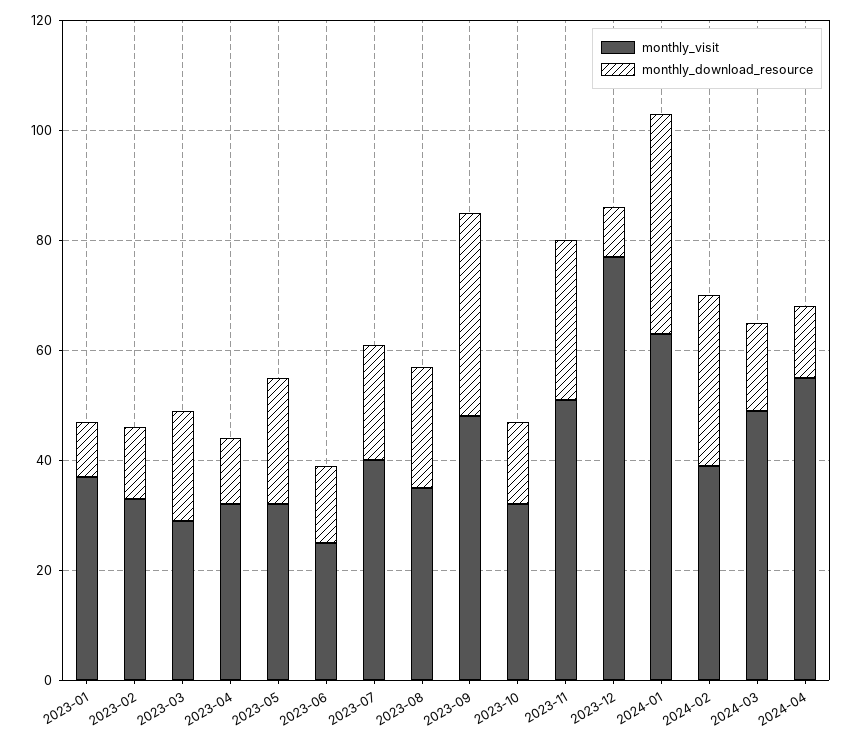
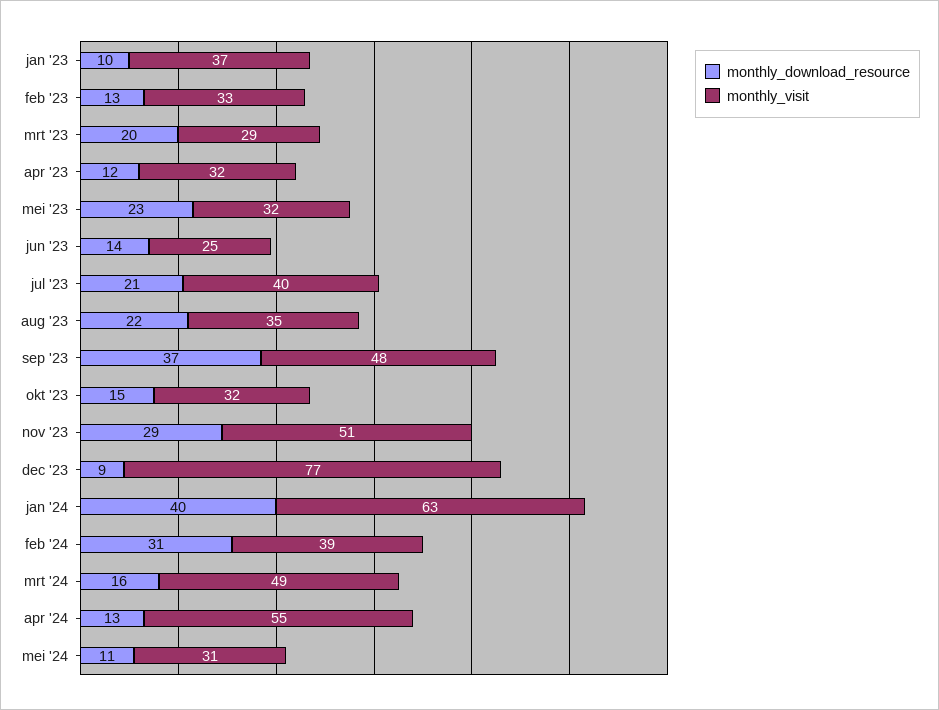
monthly_download_resource, mei '24: none -> 11
monthly_visit, mei '24: none -> 31

